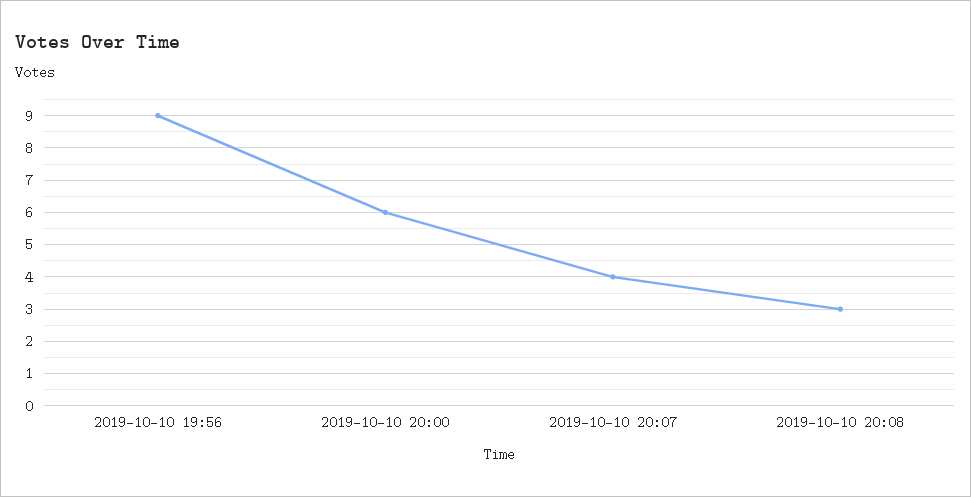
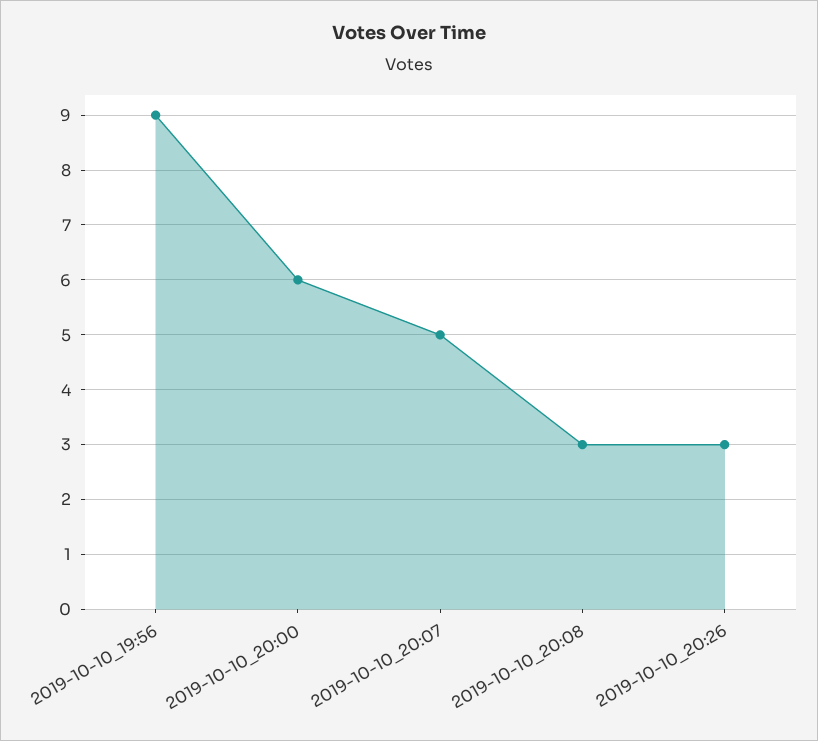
2019-10-10 20:07: 4 -> 5
2019-10-10_20:26: none -> 3

